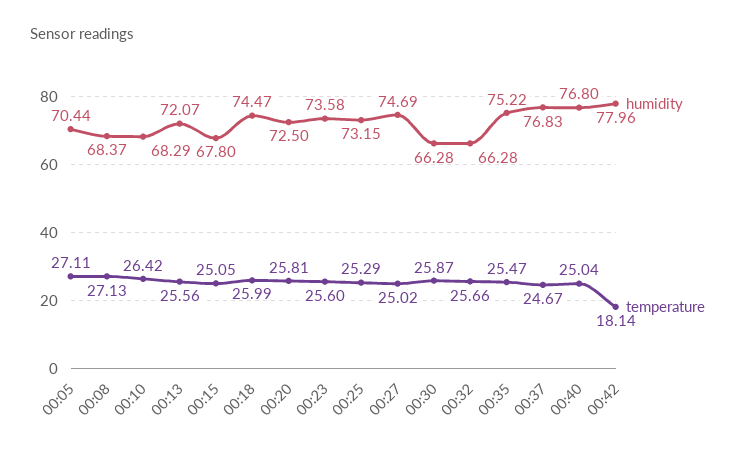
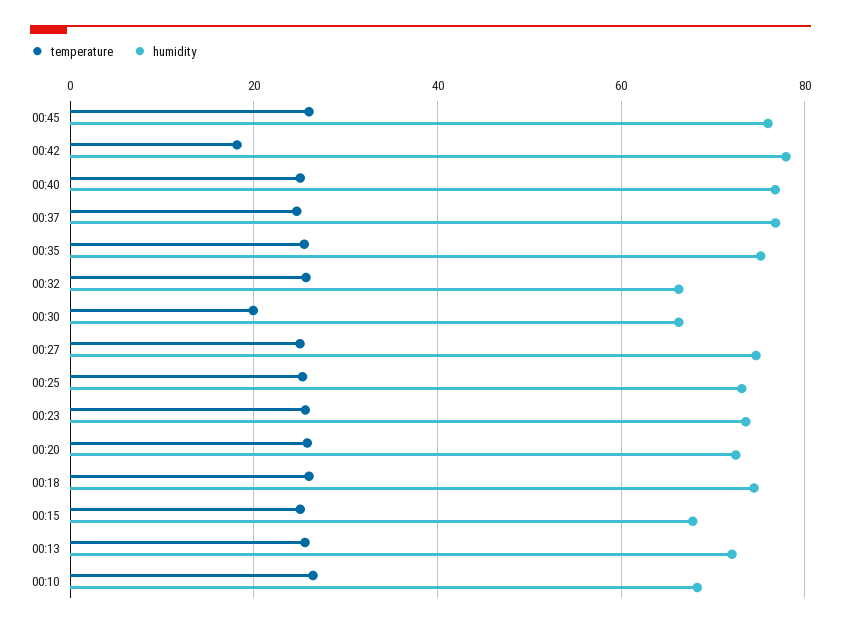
humidity, 00:05: 70.44 -> none
temperature, 00:05: 27.11 -> none
humidity, 00:08: 68.37 -> none
temperature, 00:08: 27.13 -> none
temperature, 00:30: 25.87 -> 20
temperature, 00:45: none -> 26
humidity, 00:45: none -> 76

